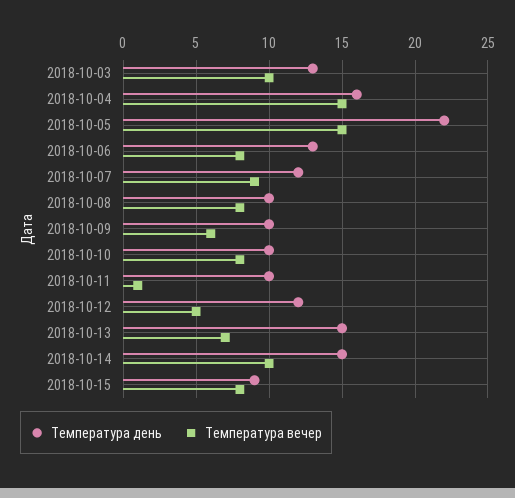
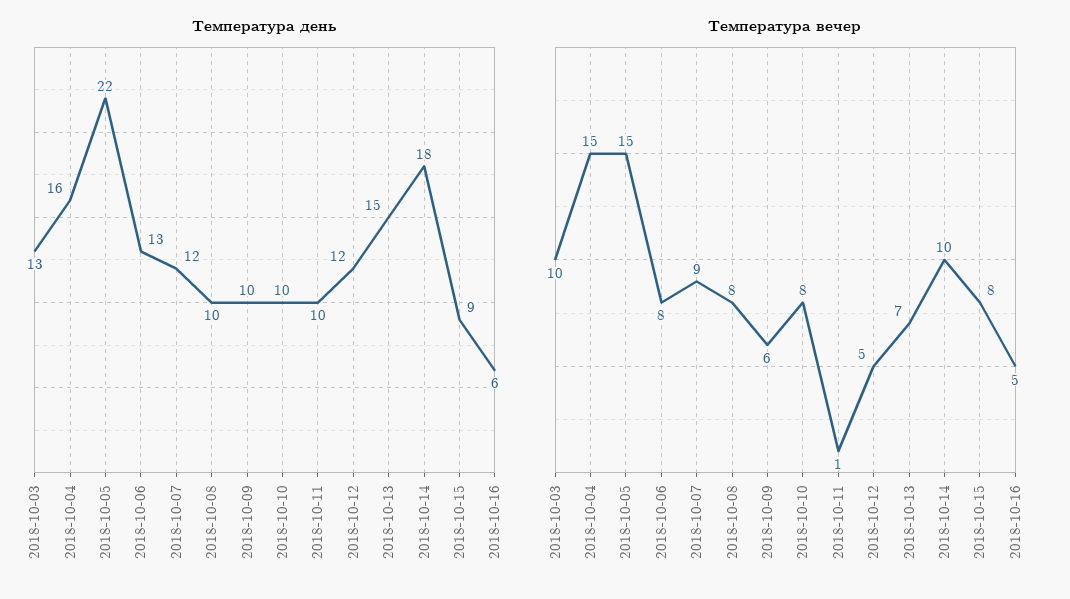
Температура день, 2018-10-14: 15 -> 18
Температура день, 2018-10-16: none -> 6
Температура вечер, 2018-10-16: none -> 5

